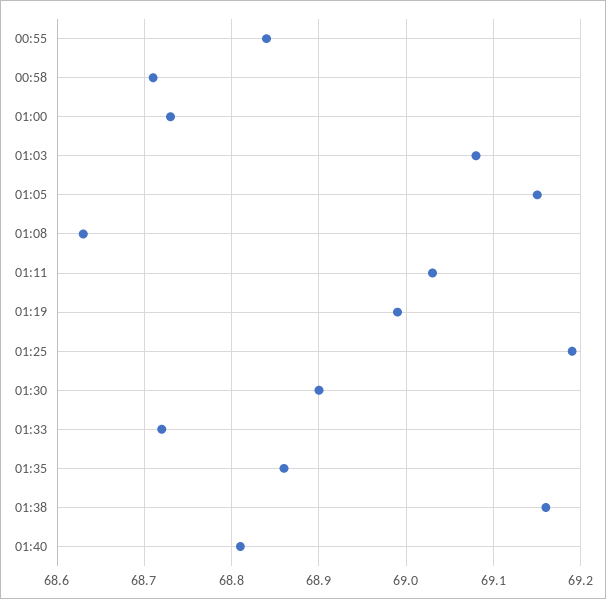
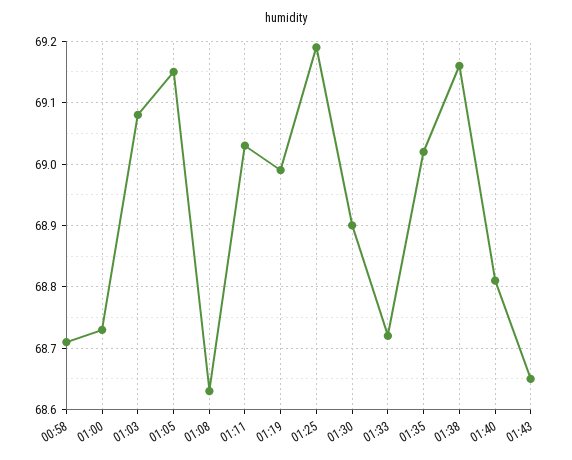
00:55: 68.84 -> none
01:35: 68.86 -> 69.02
01:43: none -> 68.65

